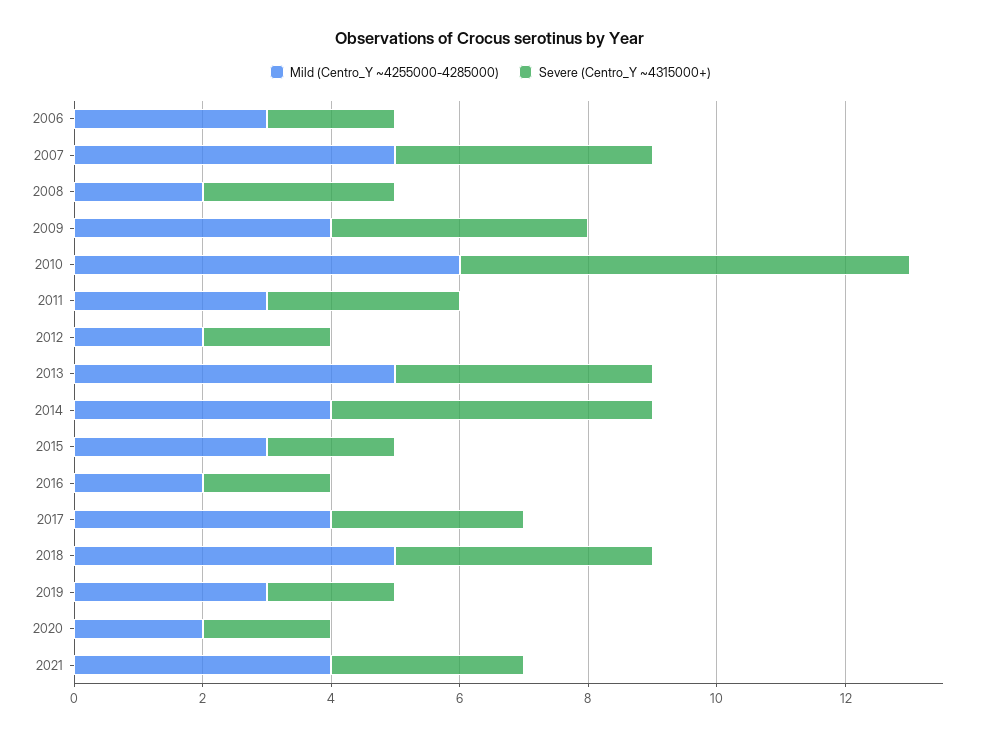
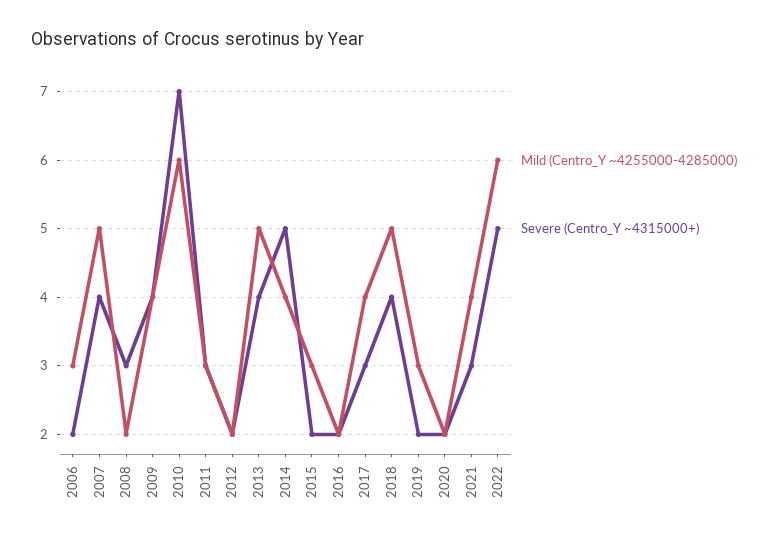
Mild (Centro_Y ~4255000-4285000), 2022: none -> 6
Severe (Centro_Y ~4315000+), 2022: none -> 5

